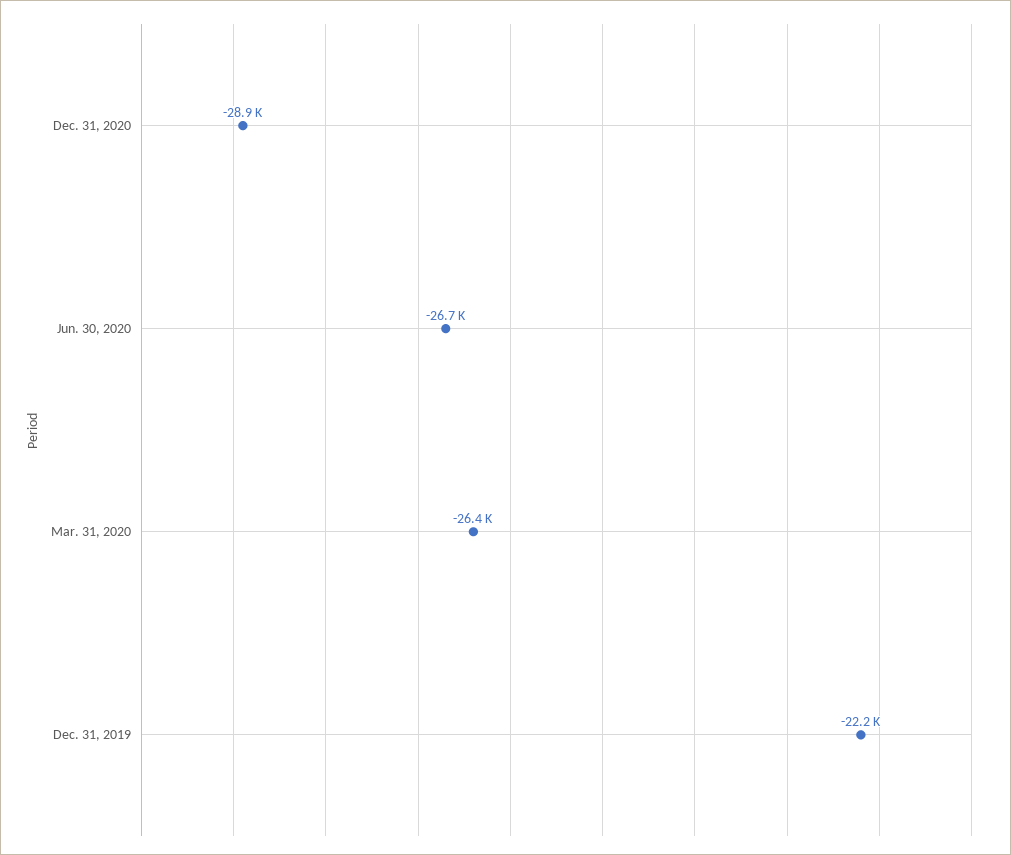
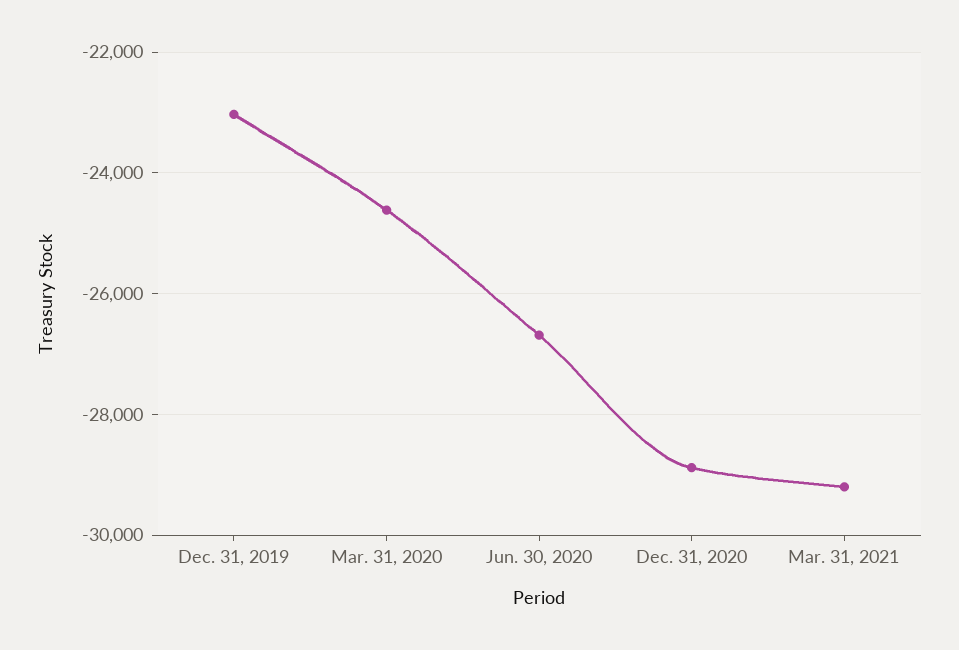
Mar. 31, 2020: -26400 -> -24600
Dec. 31, 2019: -22200 -> -23000
Mar. 31, 2021: none -> -29200

